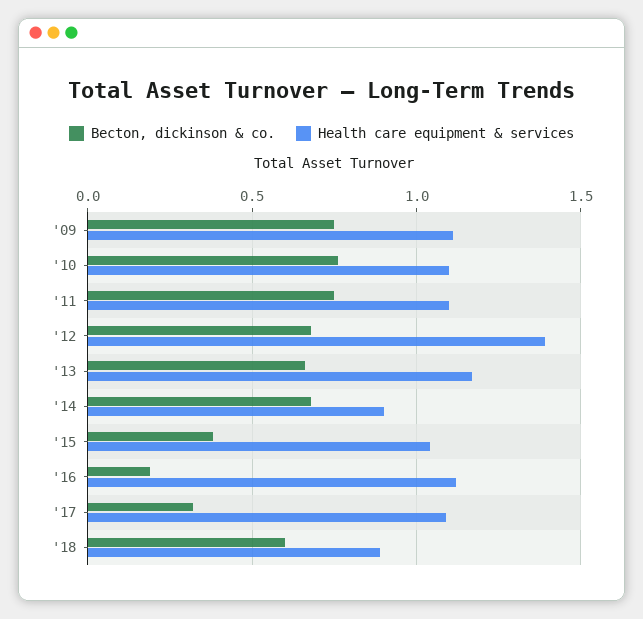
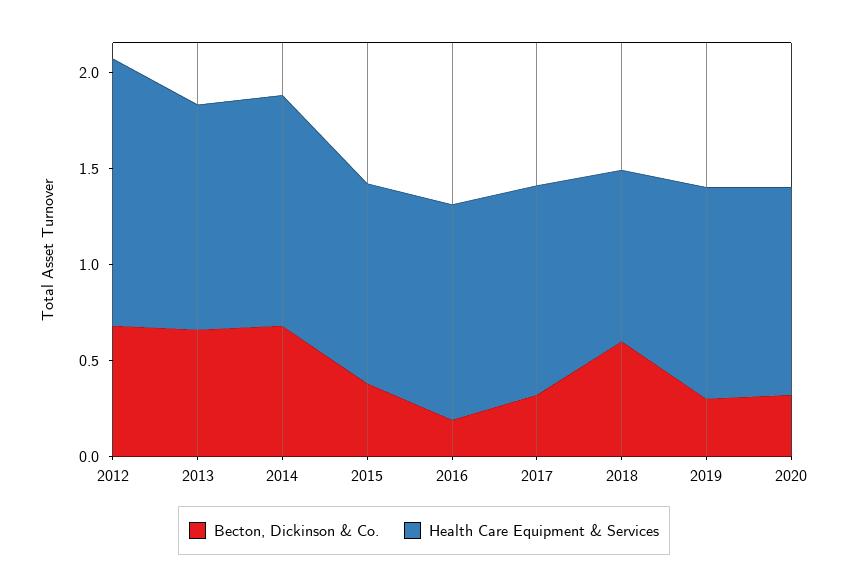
Becton, dickinson & co., '09: 0.75 -> none
Health care equipment & services, '09: 1.1 -> none
Becton, dickinson & co., '10: 0.75 -> none
Health care equipment & services, '10: 1.1 -> none
Becton, dickinson & co., '11: 0.75 -> none
Health care equipment & services, '11: 1.1 -> none
Health care equipment & services, '14: 0.9 -> 1.2
Becton, dickinson & co., 2019: none -> 0.3
Health care equipment & services, 2019: none -> 1.1
Becton, dickinson & co., 2020: none -> 0.3
Health care equipment & services, 2020: none -> 1.1

